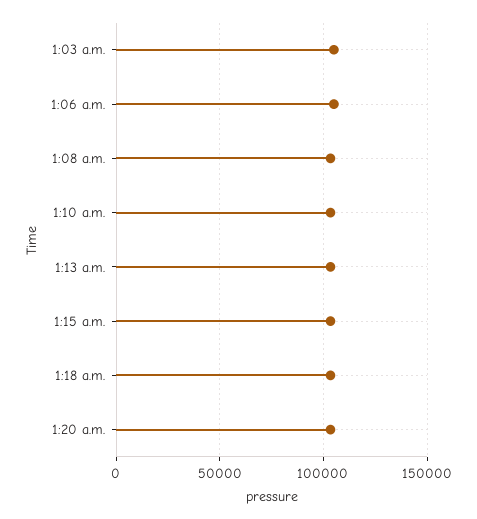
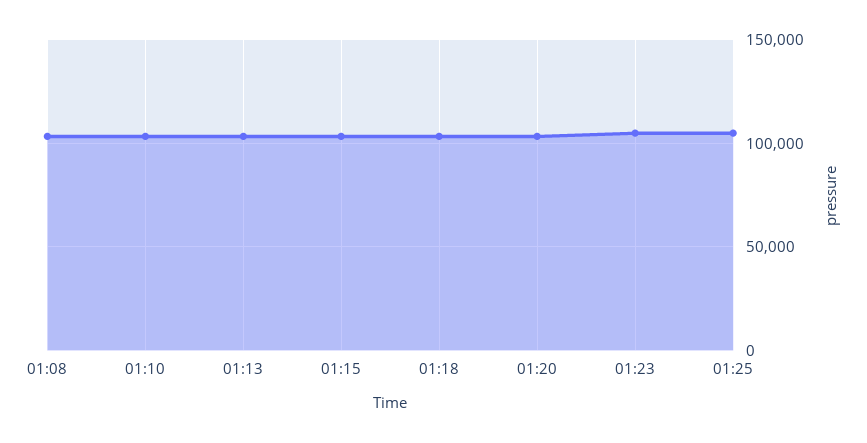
1:03 a.m.: 105000 -> none
1:06 a.m.: 105000 -> none
01:23: none -> 105000
01:25: none -> 105000

